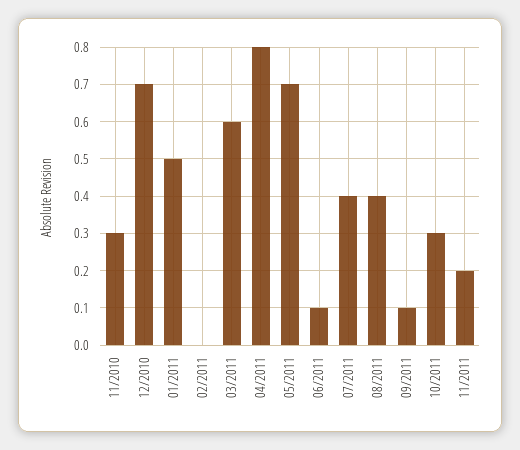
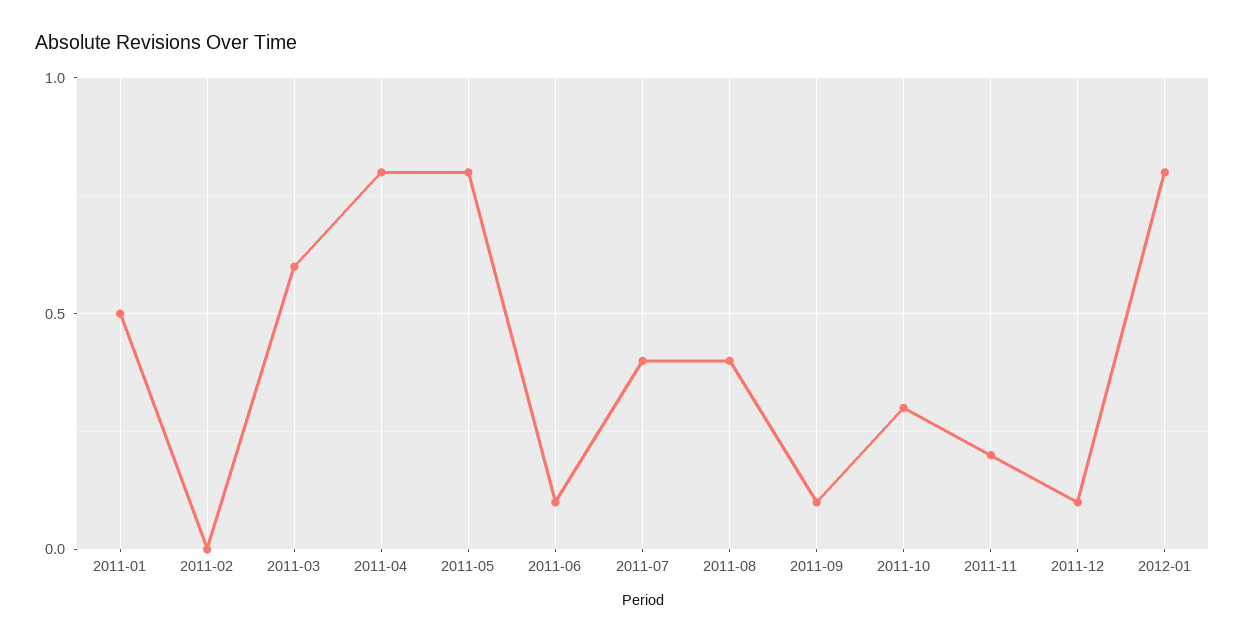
11/2010: 0.3 -> none
12/2010: 0.7 -> none
05/2011: 0.7 -> 0.8
2011-12: none -> 0.1
2012-01: none -> 0.8

